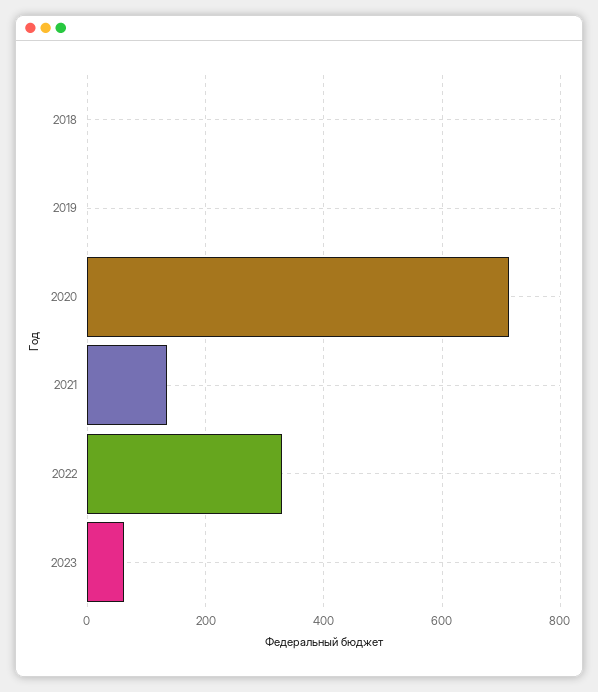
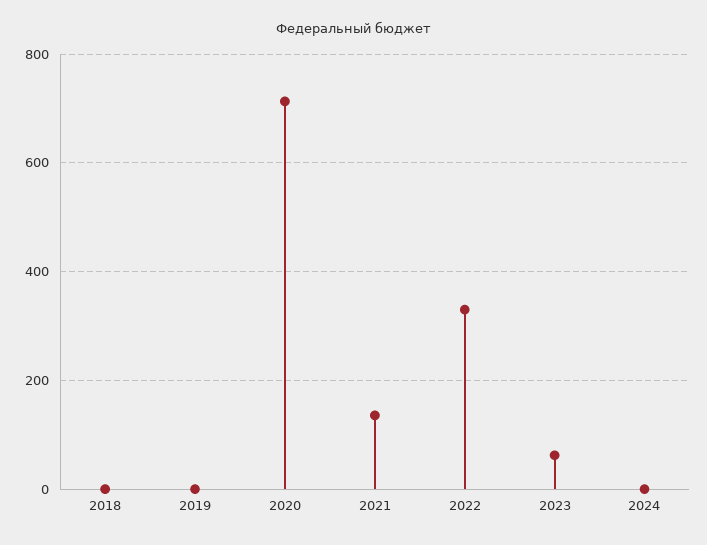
2024: none -> 0

